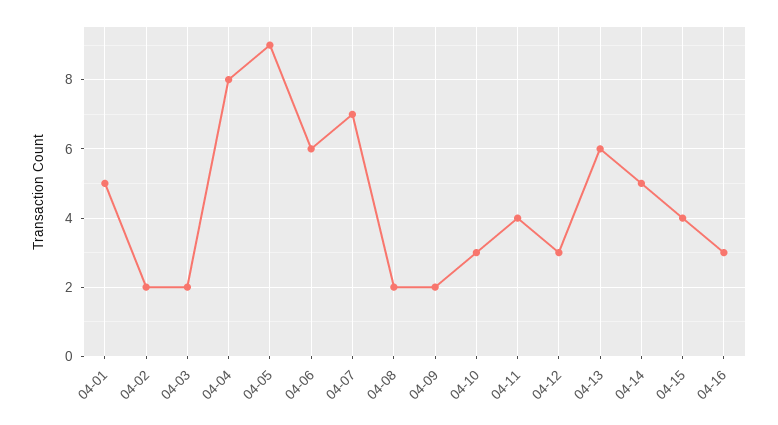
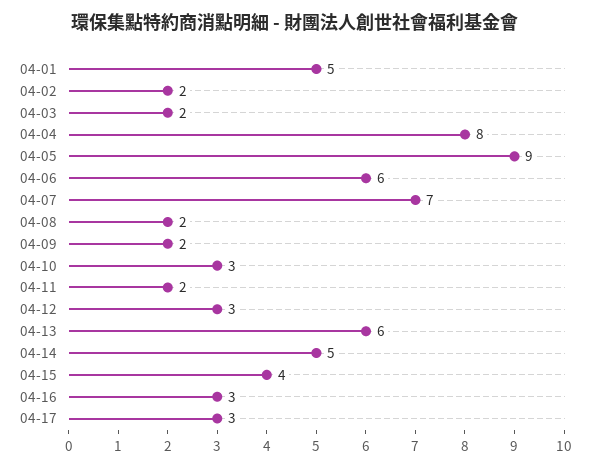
04-11: 4 -> 2
04-17: none -> 3

